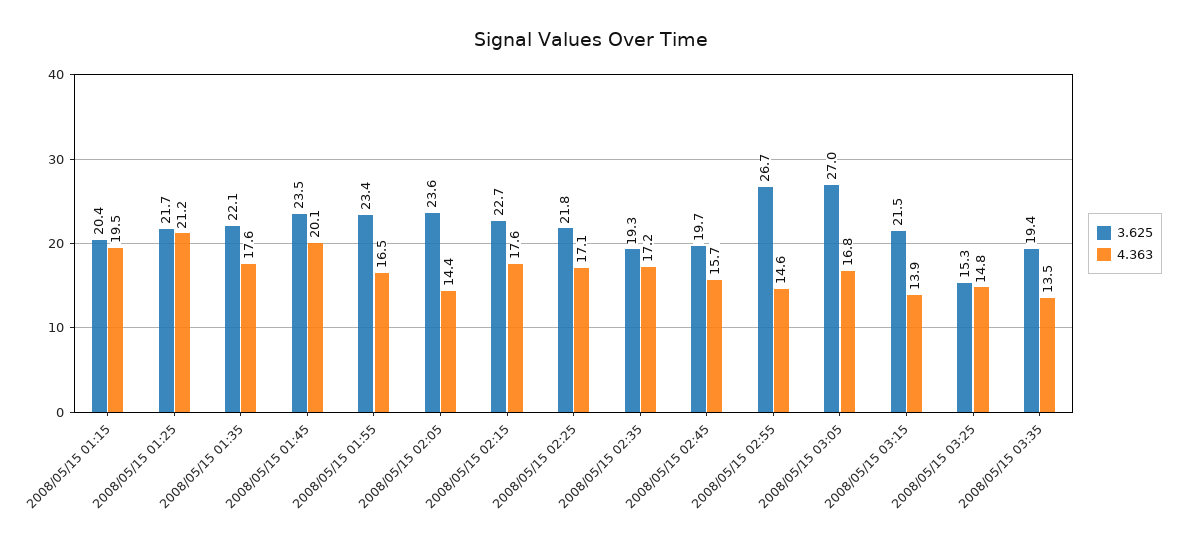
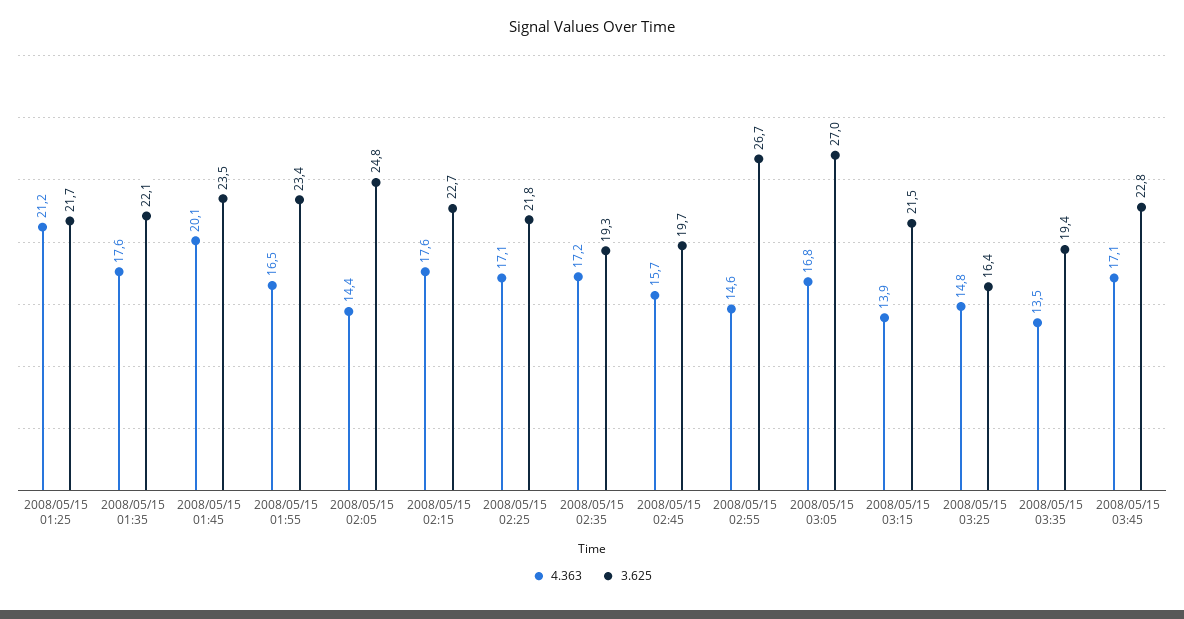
3.625, 2008/05/15 01:15: 20.4 -> none
4.363, 2008/05/15 01:15: 19.5 -> none
3.625, 2008/05/15 02:05: 23.6 -> 24.8
3.625, 2008/05/15 03:25: 15.3 -> 16.4
4.363, 2008/05/15 03:45: none -> 17.1
3.625, 2008/05/15 03:45: none -> 22.8

